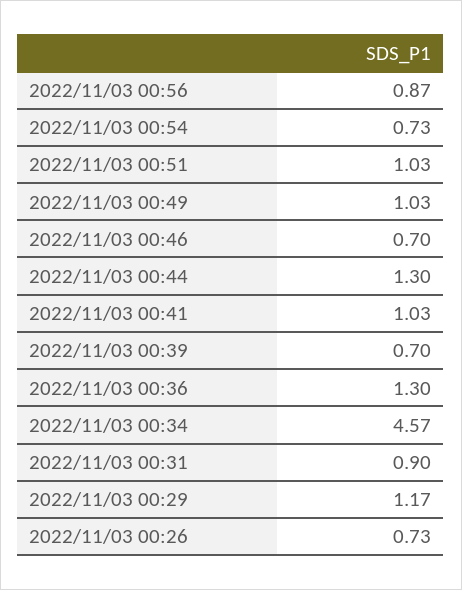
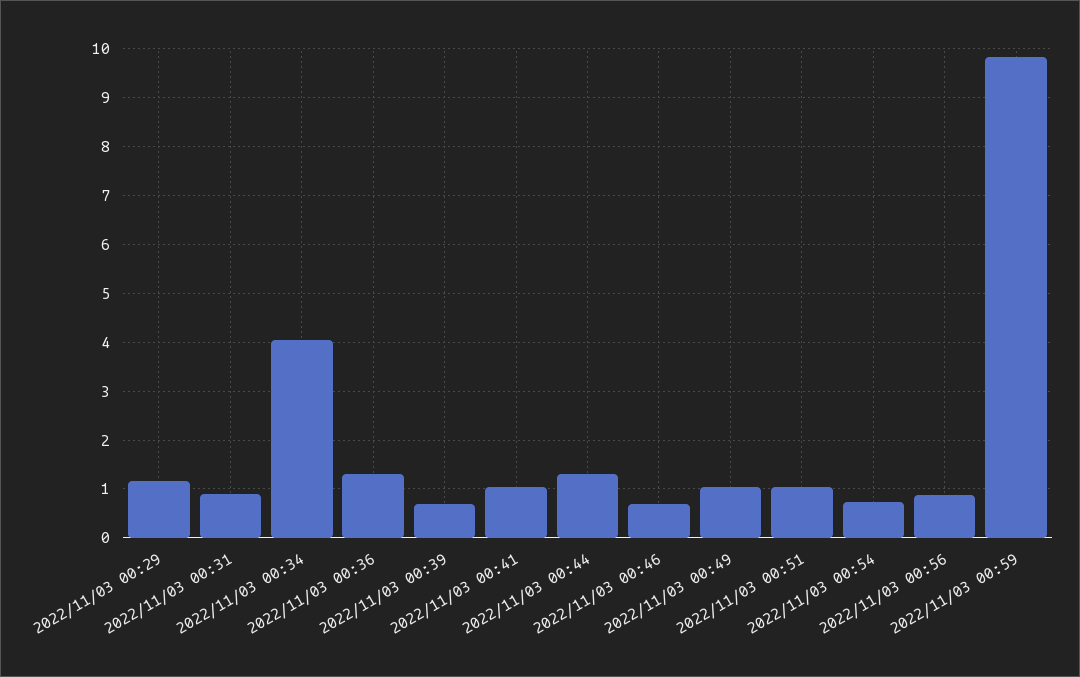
2022/11/03 00:34: 4.57 -> 4
2022/11/03 00:26: 0.73 -> none
2022/11/03 00:59: none -> 9.8

